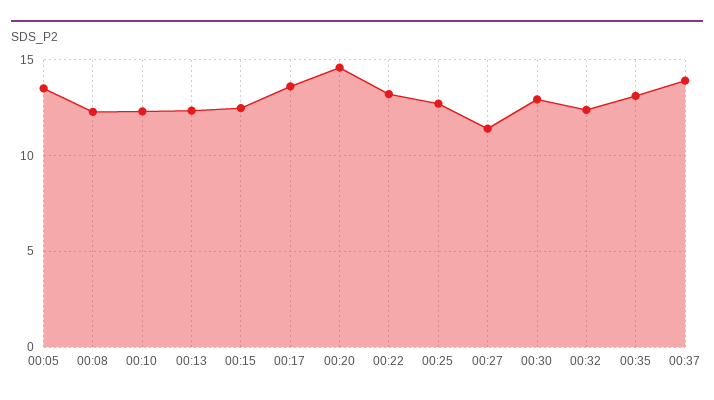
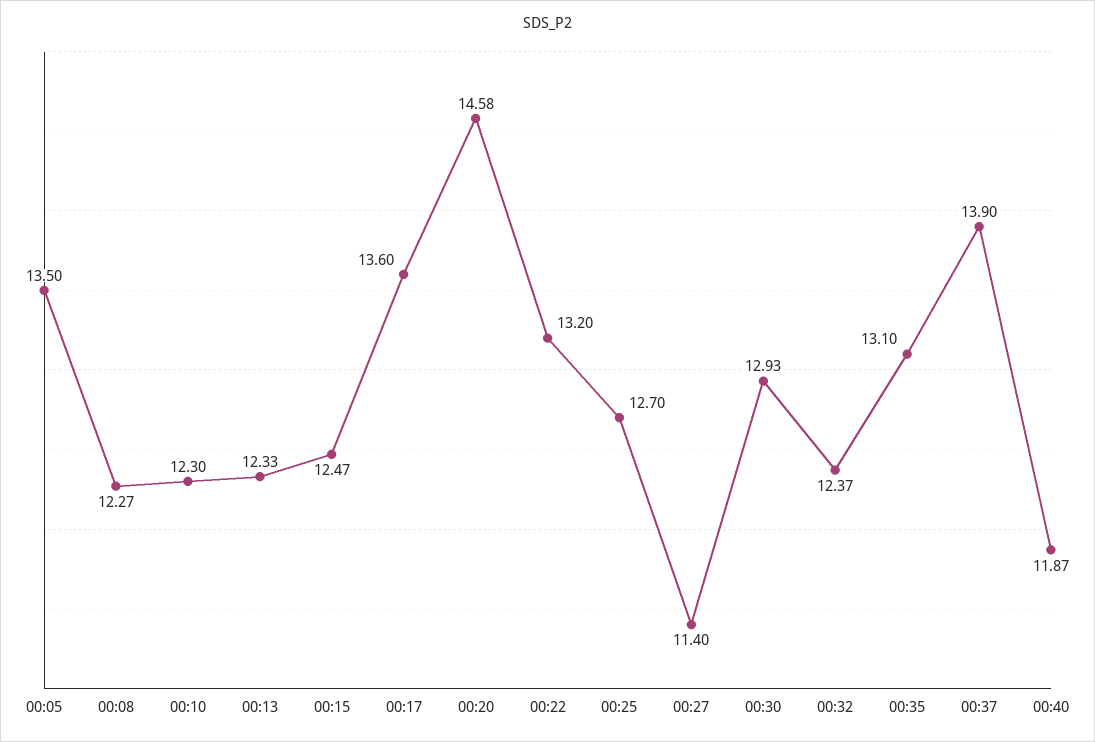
00:40: none -> 11.87

